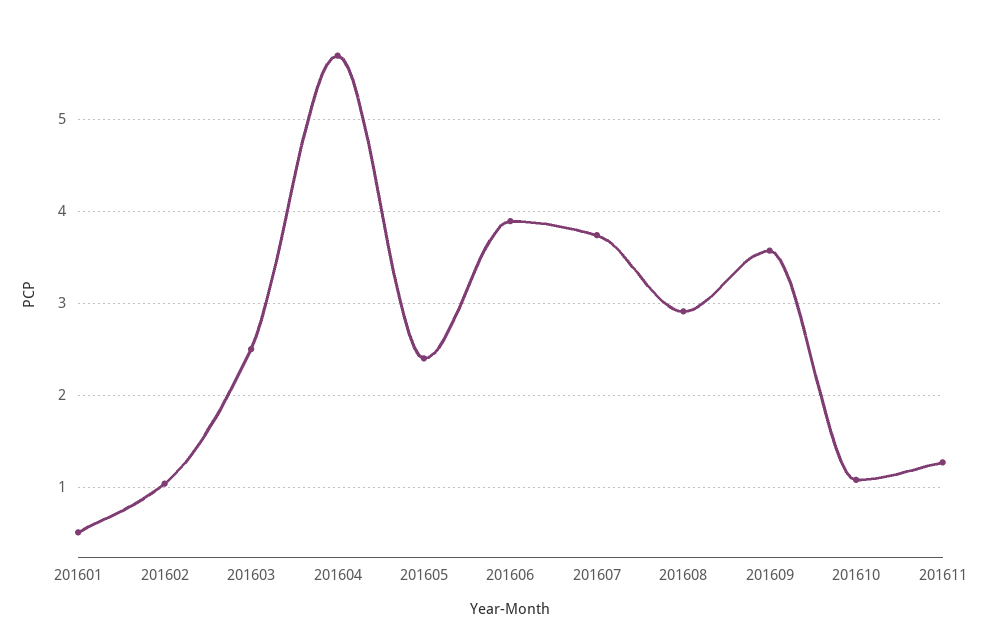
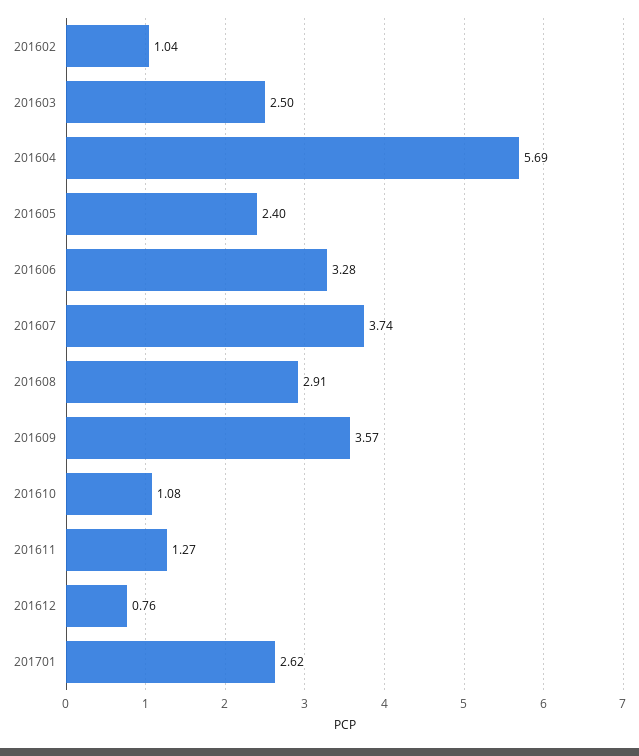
201601: 0.5 -> none
201606: 3.9 -> 3.28
201612: none -> 0.76
201701: none -> 2.62

